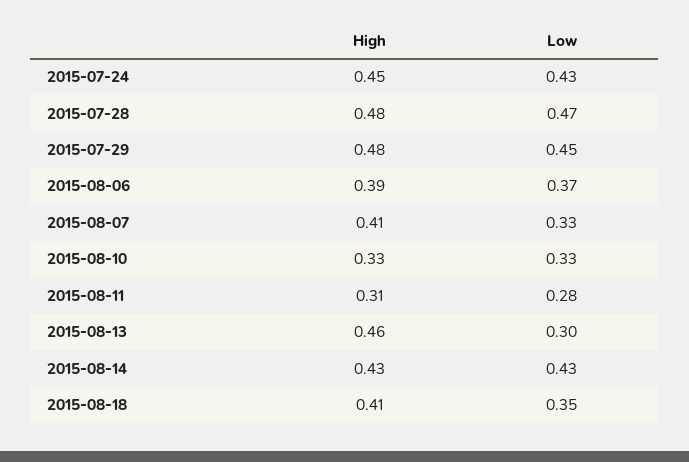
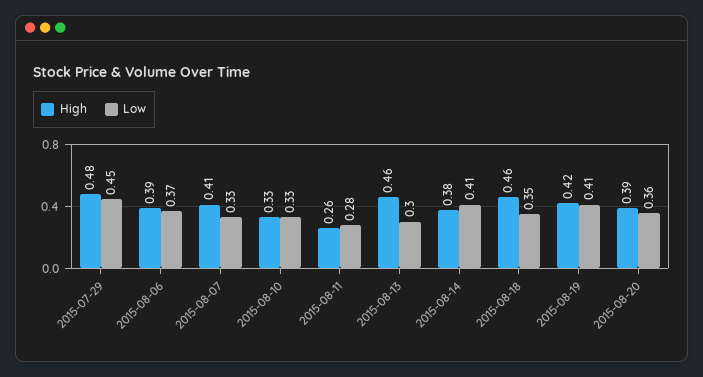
High, 2015-07-24: 0.45 -> none
Low, 2015-07-24: 0.43 -> none
High, 2015-07-28: 0.48 -> none
Low, 2015-07-28: 0.47 -> none
High, 2015-08-11: 0.31 -> 0.26
High, 2015-08-14: 0.43 -> 0.38
Low, 2015-08-14: 0.43 -> 0.41
High, 2015-08-18: 0.41 -> 0.46
High, 2015-08-19: none -> 0.42
Low, 2015-08-19: none -> 0.41
High, 2015-08-20: none -> 0.39
Low, 2015-08-20: none -> 0.36

